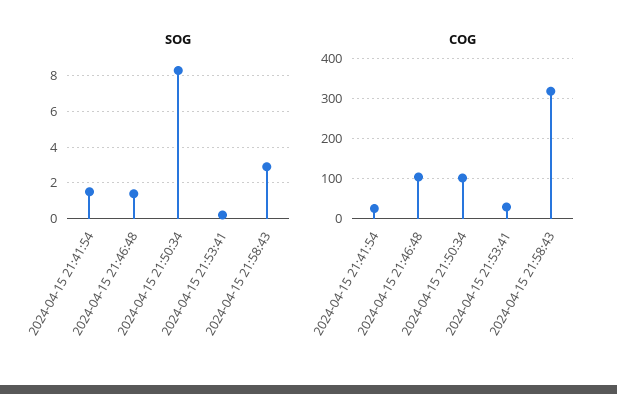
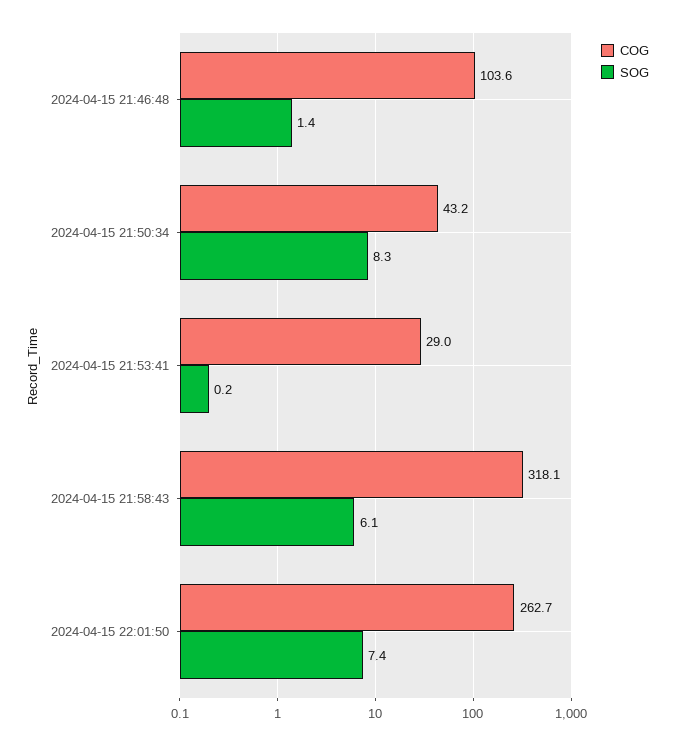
SOG, 2024-04-15 21:41:54: 1.5 -> none
SOG, 2024-04-15 21:58:43: 3 -> 6.1
COG, 2024-04-15 21:41:54: 20 -> none
COG, 2024-04-15 21:50:34: 100 -> 43.2
COG, 2024-04-15 22:01:50: none -> 262.7
SOG, 2024-04-15 22:01:50: none -> 7.4

